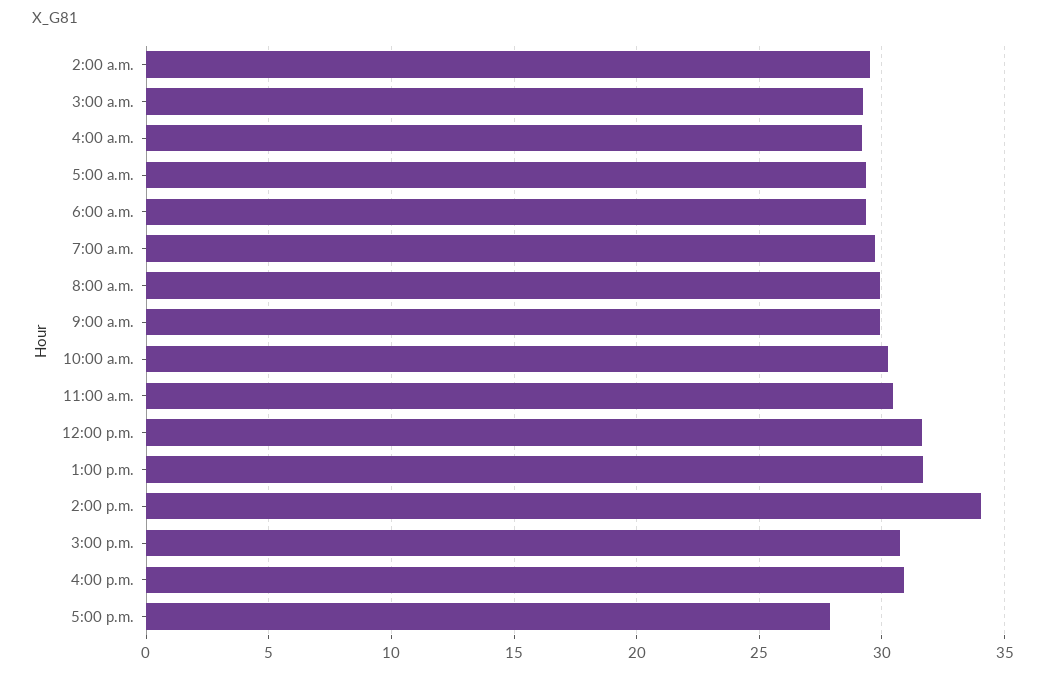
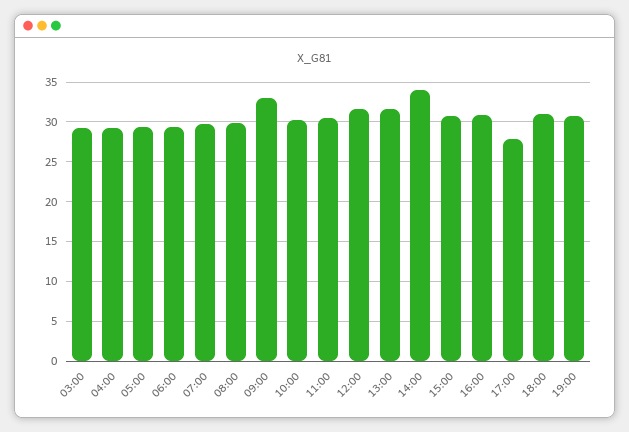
2:00 a.m.: 29.5 -> none
9:00 a.m.: 30 -> 33
18:00: none -> 31
19:00: none -> 31

